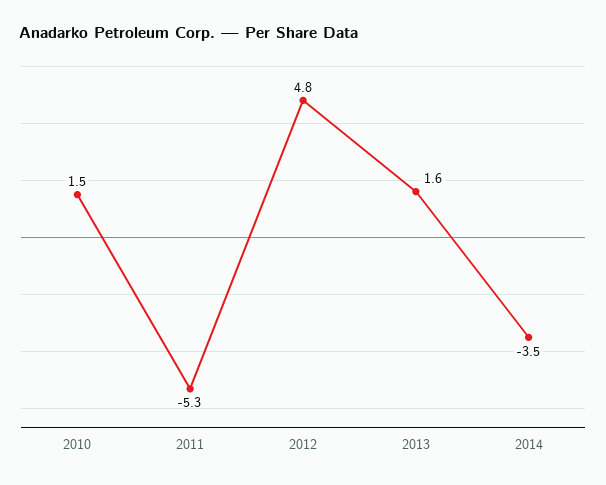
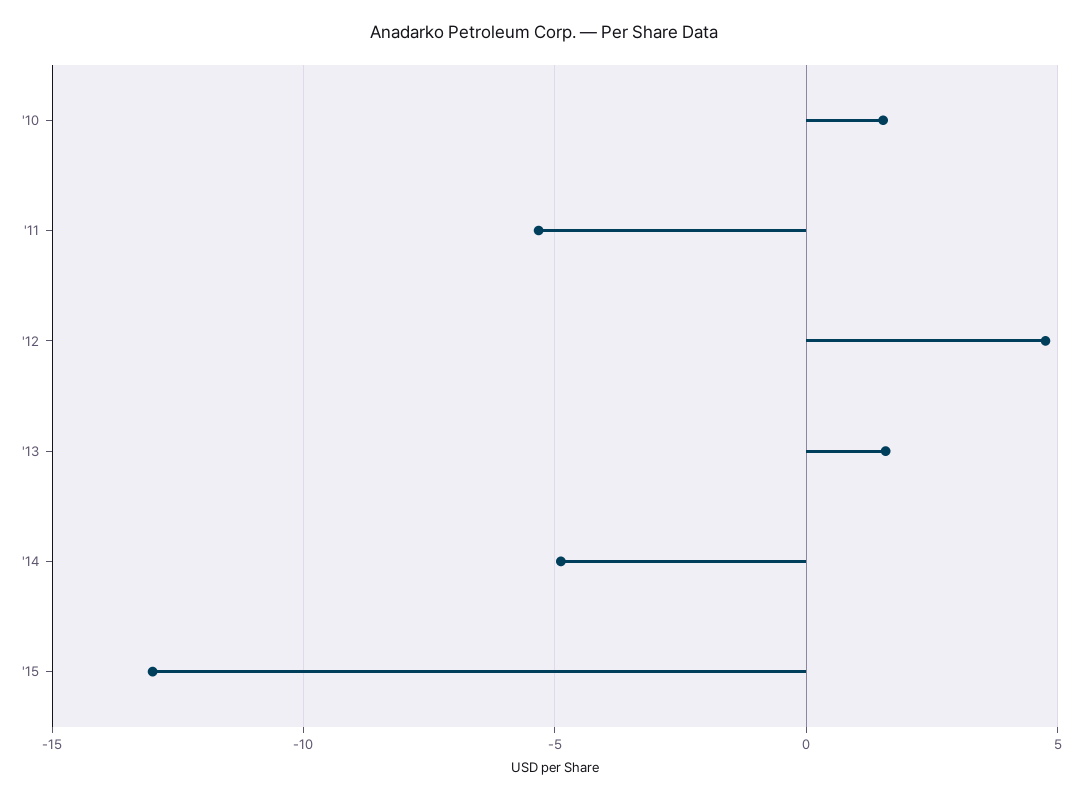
2014: -3.5 -> -5
'15: none -> -13

